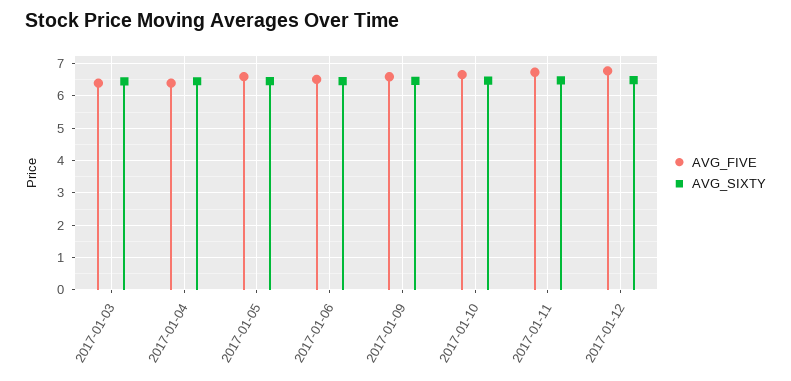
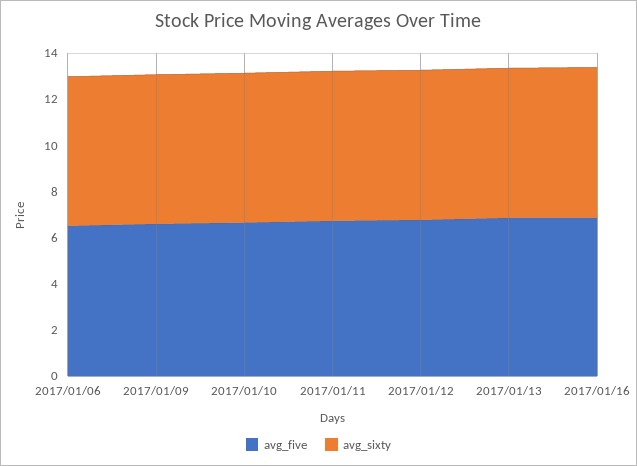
AVG_FIVE, 2017-01-03: 6.4 -> none
AVG_SIXTY, 2017-01-03: 6.4 -> none
AVG_FIVE, 2017-01-04: 6.4 -> none
AVG_SIXTY, 2017-01-04: 6.4 -> none
AVG_FIVE, 2017-01-05: 6.6 -> none
AVG_SIXTY, 2017-01-05: 6.4 -> none
AVG_FIVE, 2017/01/13: none -> 7
AVG_SIXTY, 2017/01/13: none -> 6.5
AVG_FIVE, 2017/01/16: none -> 7
AVG_SIXTY, 2017/01/16: none -> 6.5

